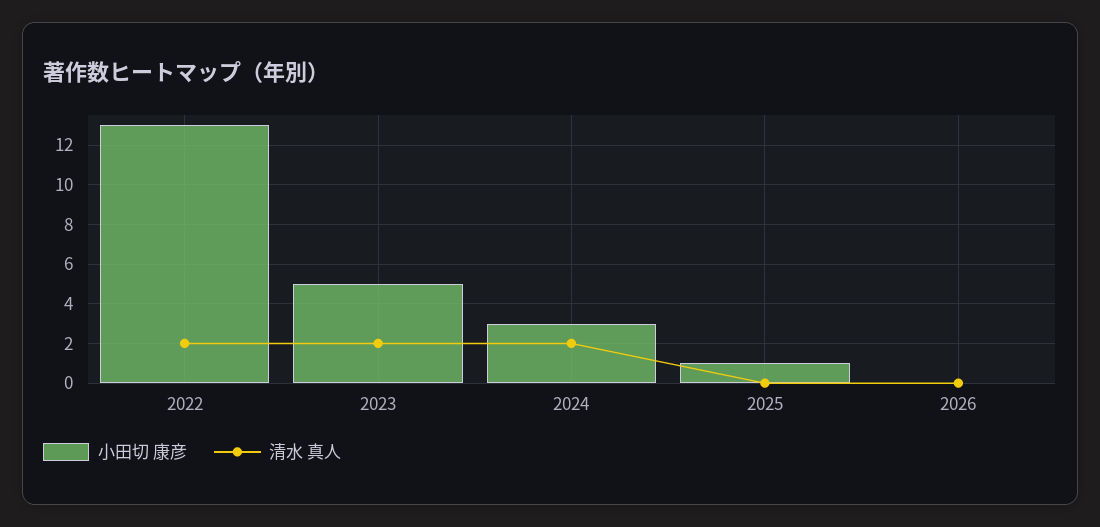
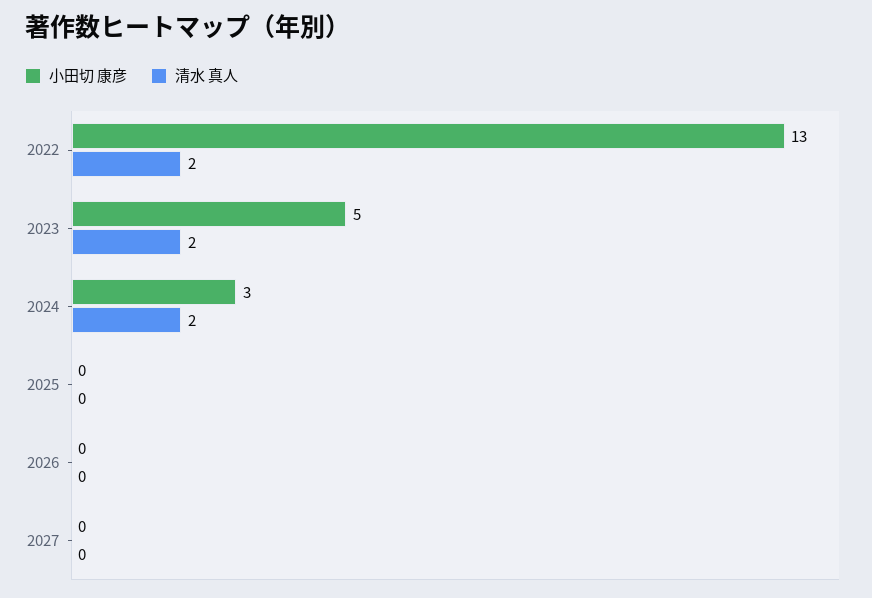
小田切 康彦, 2025: 1 -> 0
小田切 康彦, 2027: none -> 0
清水 真人, 2027: none -> 0

